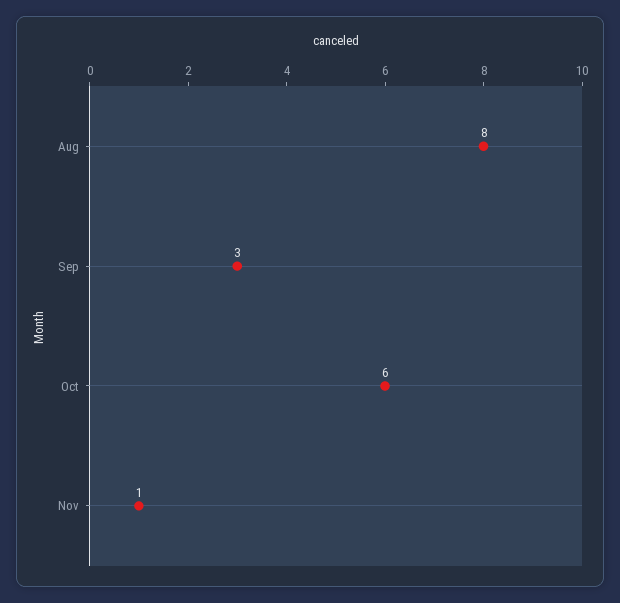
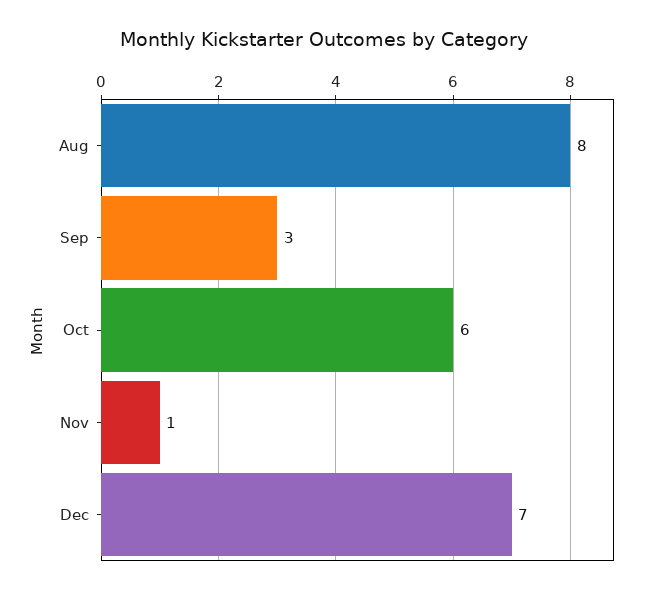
Dec: none -> 7

